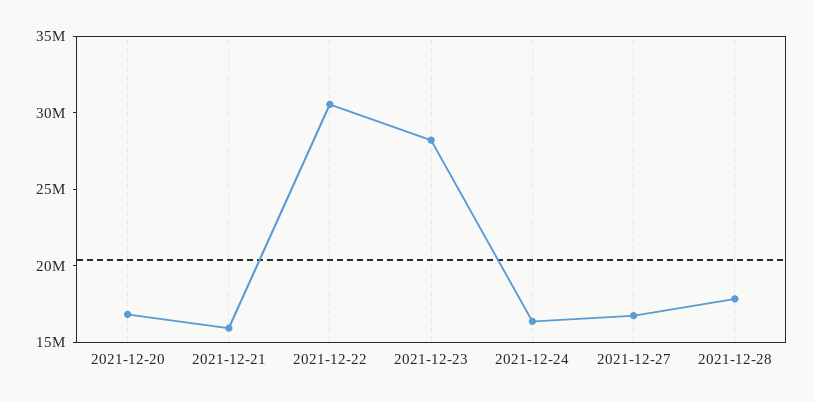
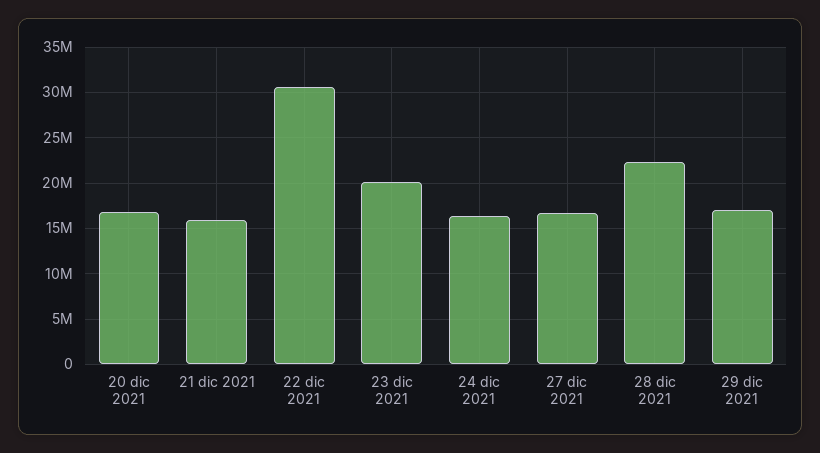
2021-12-23: 28000000 -> 20000000
2021-12-28: 18000000 -> 22000000
29 dic 2021: none -> 17000000

